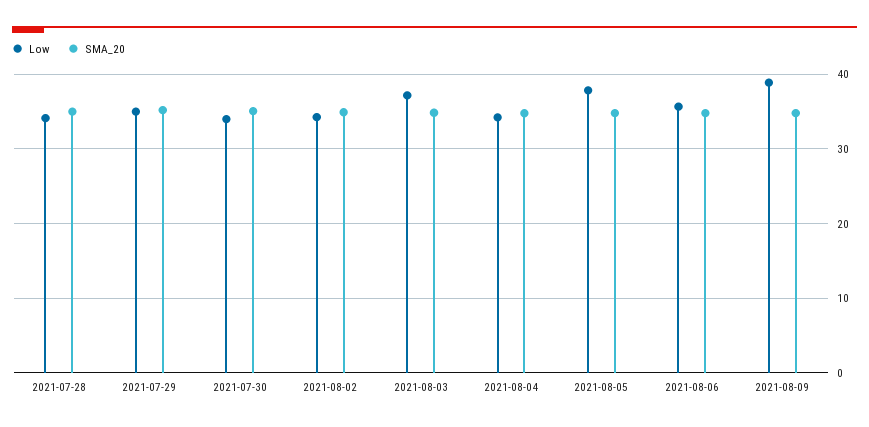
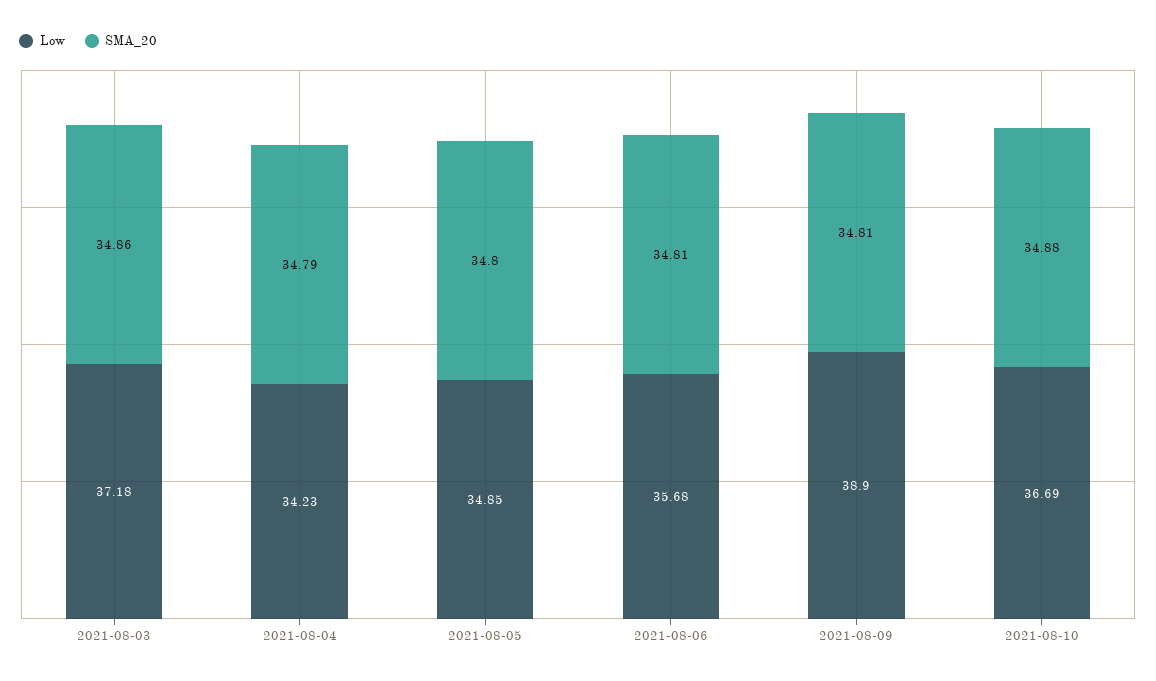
Low, 2021-07-28: 34 -> none
SMA_20, 2021-07-28: 35 -> none
Low, 2021-07-29: 35 -> none
SMA_20, 2021-07-29: 35 -> none
Low, 2021-07-30: 34 -> none
SMA_20, 2021-07-30: 35 -> none
Low, 2021-08-02: 34 -> none
SMA_20, 2021-08-02: 35 -> none
Low, 2021-08-05: 38 -> 34.85
Low, 2021-08-10: none -> 36.69
SMA_20, 2021-08-10: none -> 34.88

